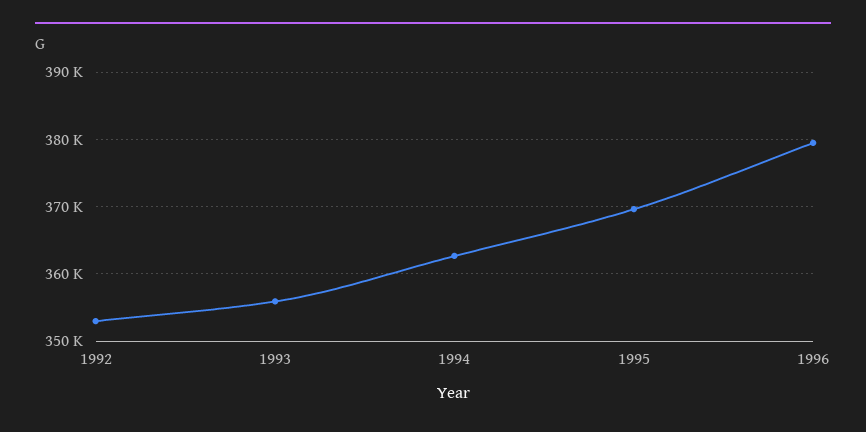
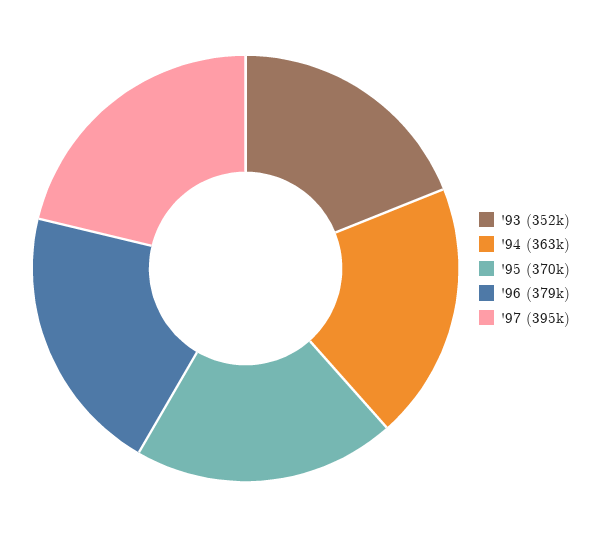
1992: 353000 -> none
1993: 356000 -> 352000
'97: none -> 395000

